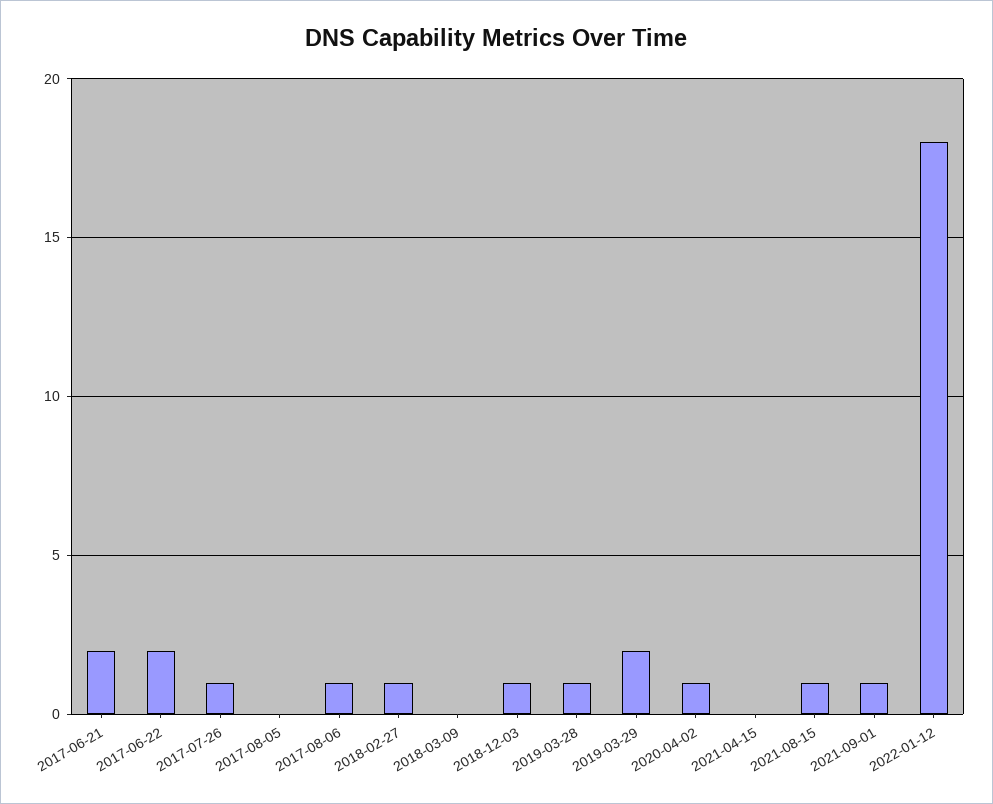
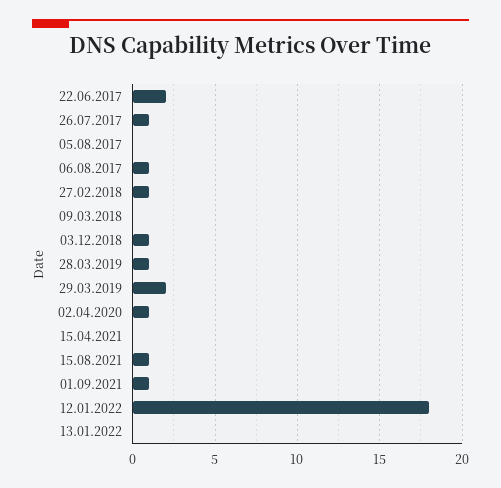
2017-06-21: 2 -> none
13.01.2022: none -> 0

